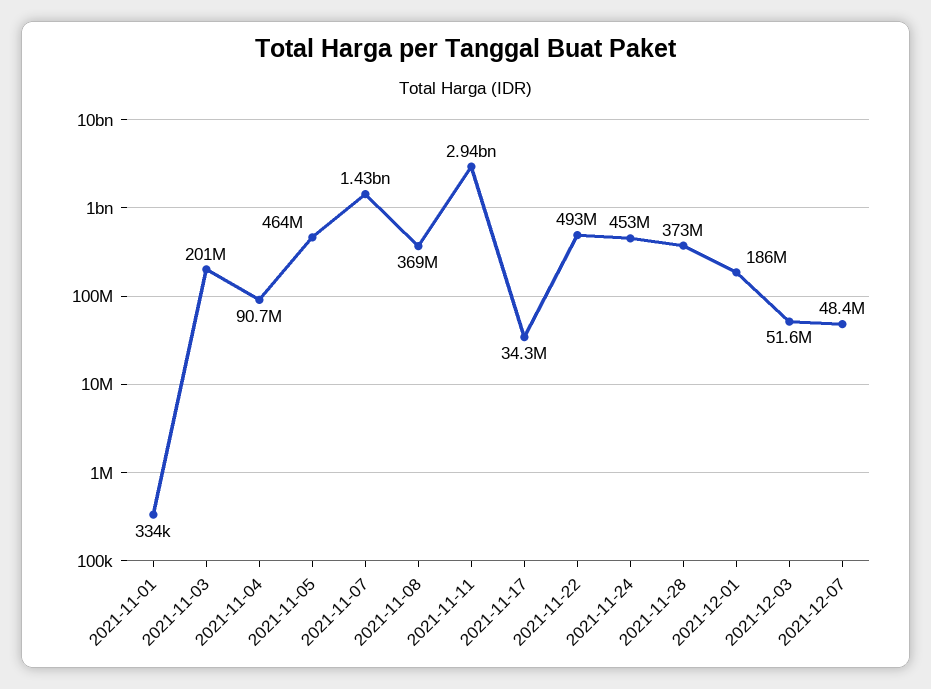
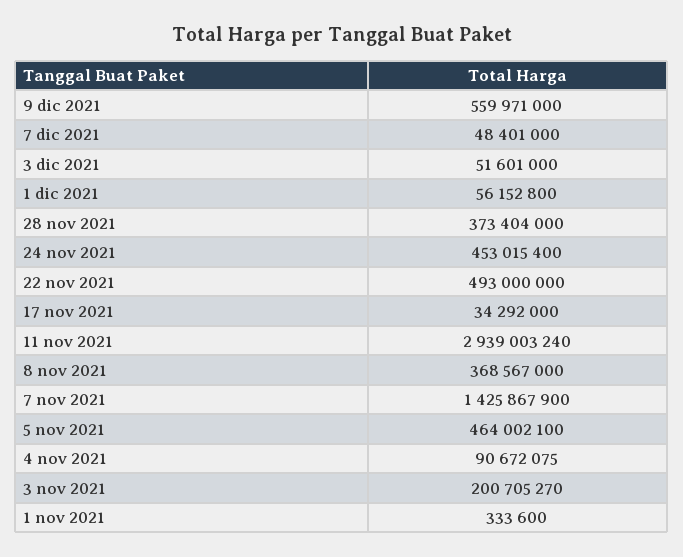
2021-12-01: 186000000 -> 56152800
9 dic 2021: none -> 559971000

